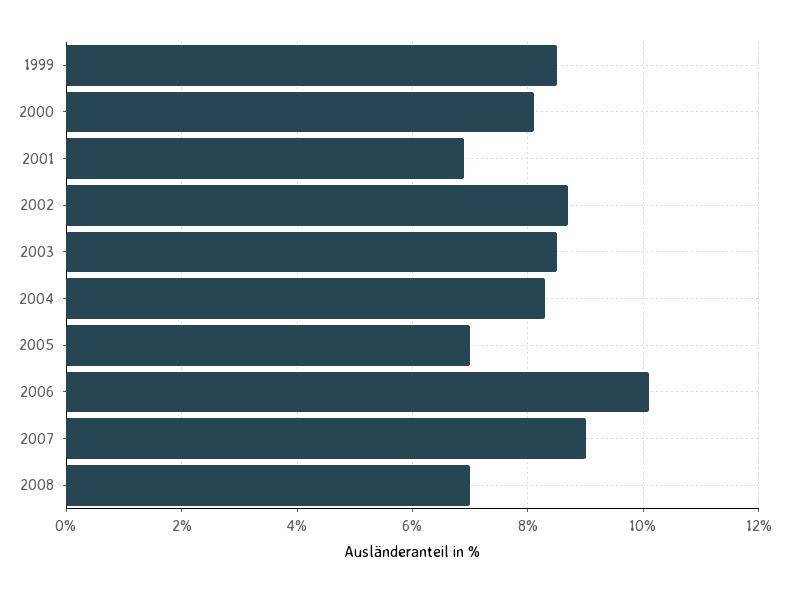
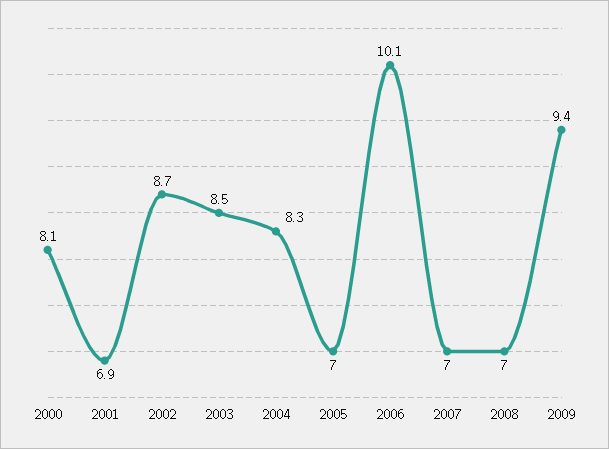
1999: 8.5 -> none
2007: 9 -> 7
2009: none -> 9.4

